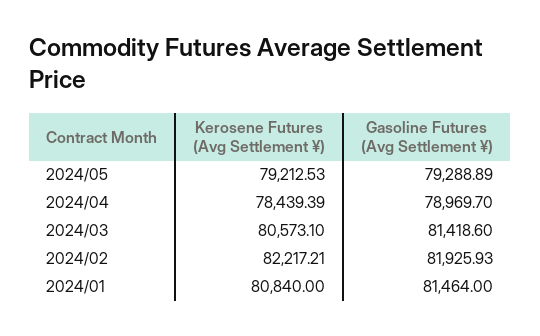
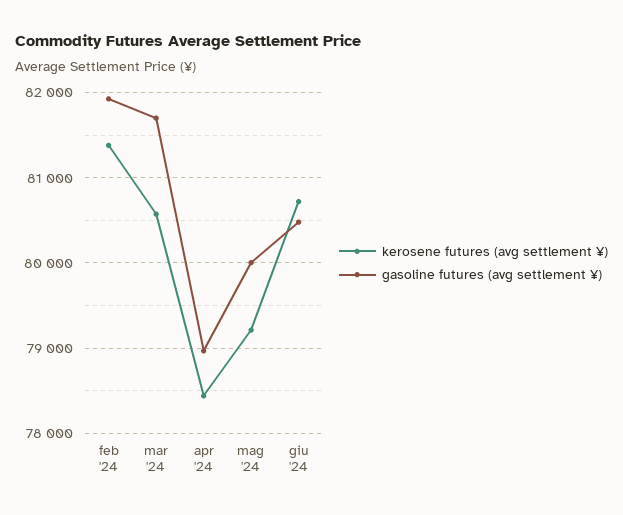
Gasoline Futures (Avg Settlement ¥), 2024/05: 79288.89 -> 80000
Gasoline Futures (Avg Settlement ¥), 2024/03: 81418.6 -> 81700
Kerosene Futures (Avg Settlement ¥), 2024/02: 82217.21 -> 81400
Kerosene Futures (Avg Settlement ¥), 2024/01: 80840 -> none
Gasoline Futures (Avg Settlement ¥), 2024/01: 81464 -> none
Kerosene Futures (Avg Settlement ¥), giu '24: none -> 80700
Gasoline Futures (Avg Settlement ¥), giu '24: none -> 80500

